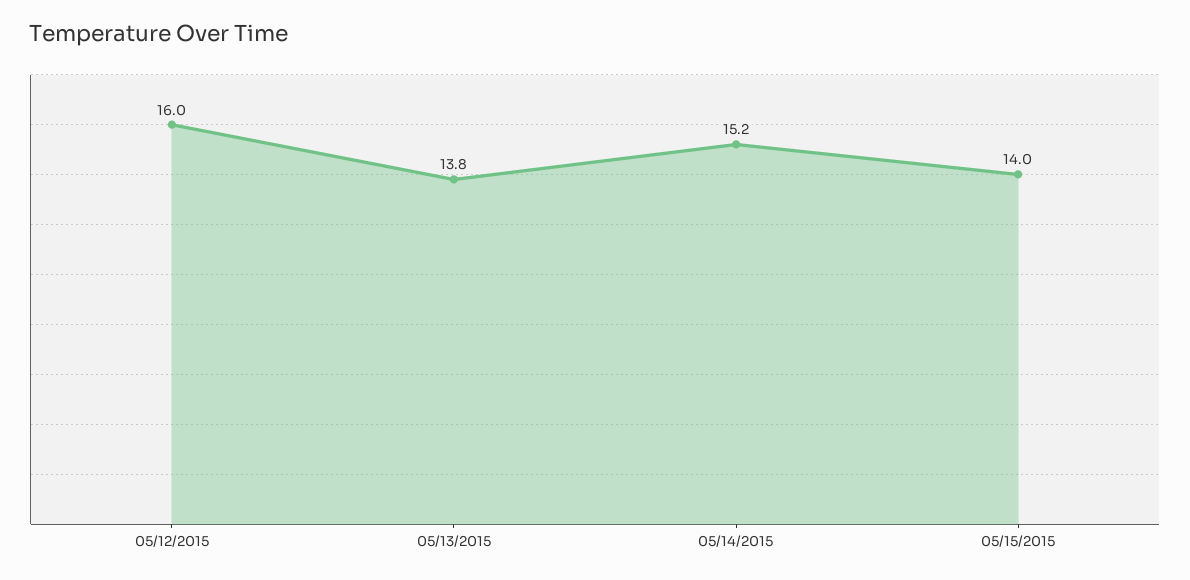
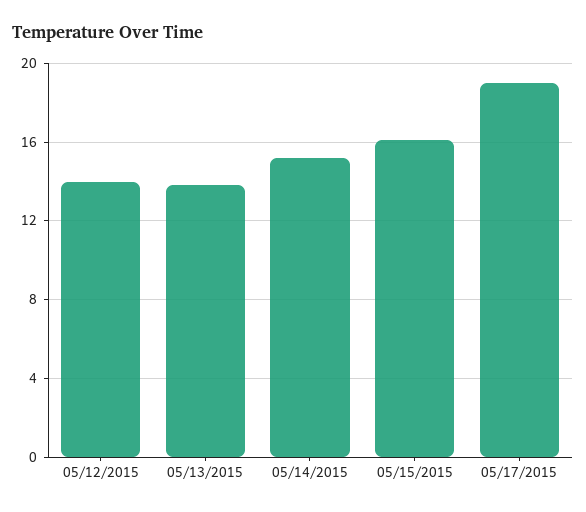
05/12/2015: 16 -> 14
05/15/2015: 14 -> 16
05/17/2015: none -> 19

